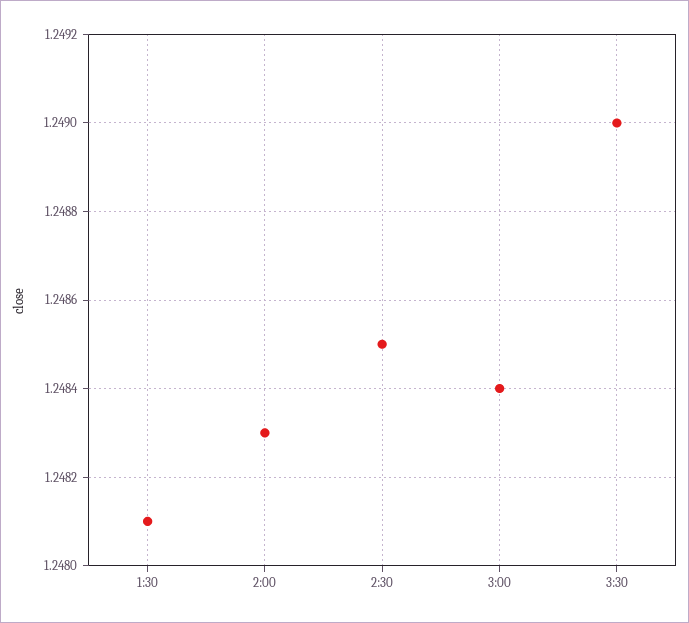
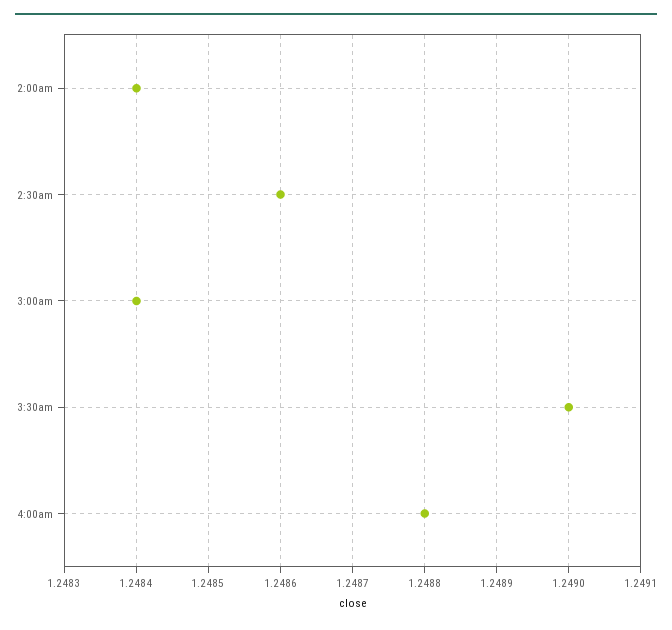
1:30: 1.2481 -> none
2:00: 1.2483 -> 1.2484
2:30: 1.2485 -> 1.2486
4:00am: none -> 1.2488

